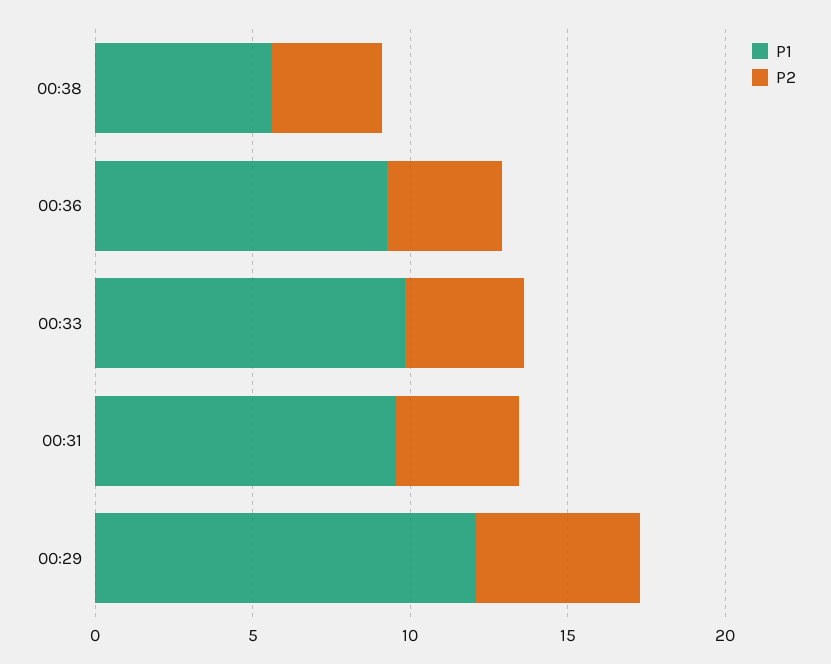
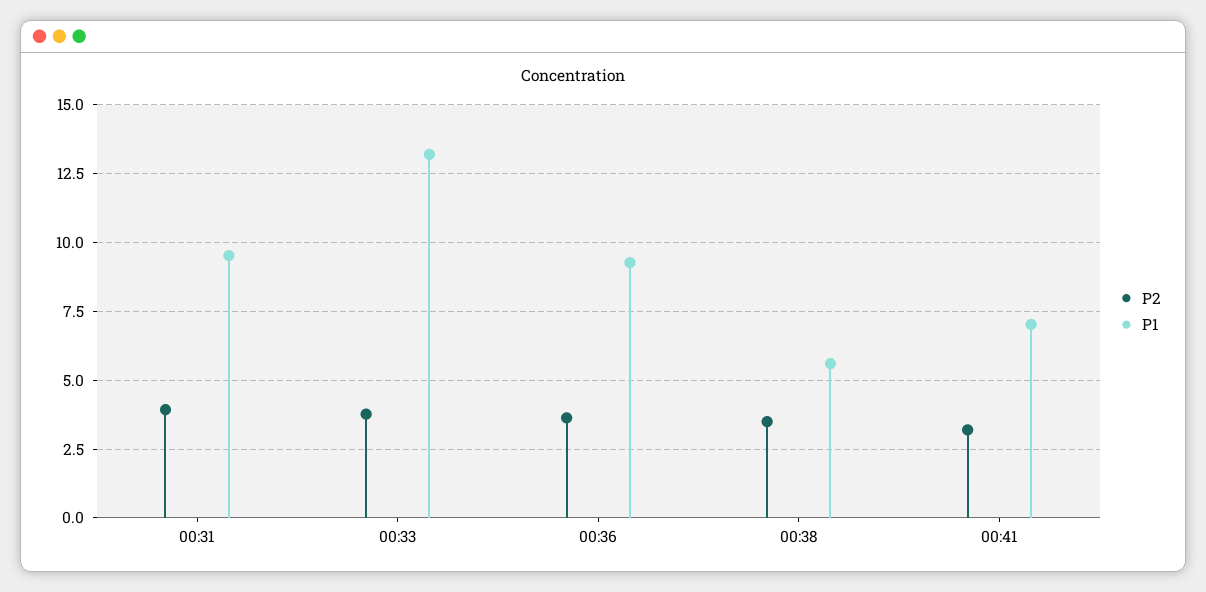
P1, 00:33: 10 -> 13.25
P1, 00:29: 12 -> none
P2, 00:29: 5 -> none
P2, 00:41: none -> 3.25
P1, 00:41: none -> 7

